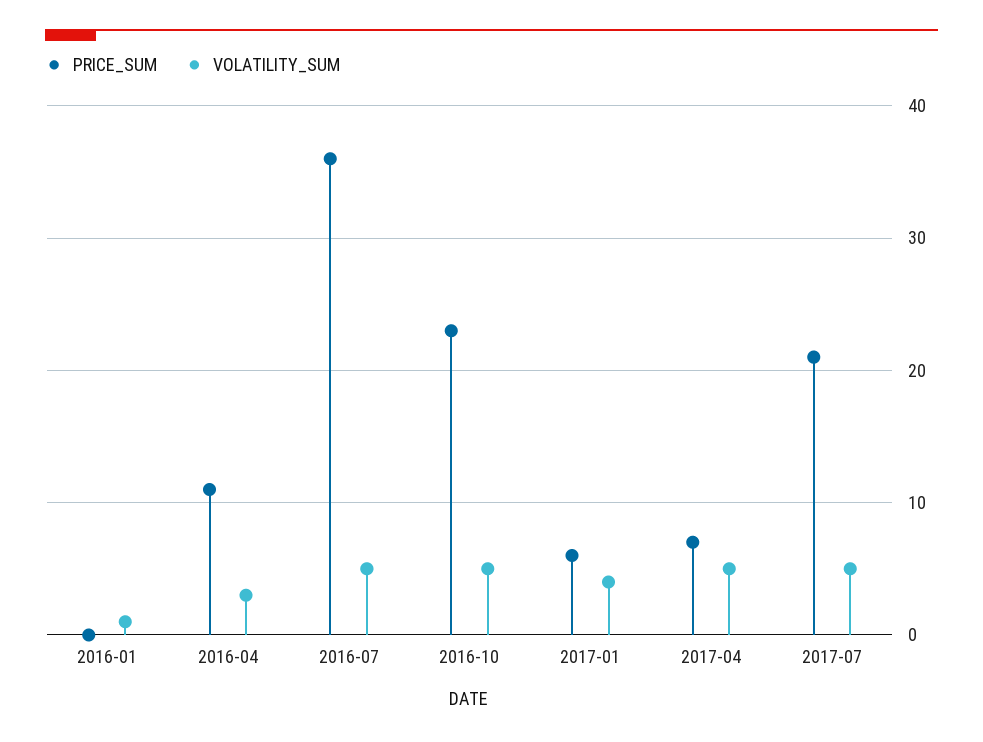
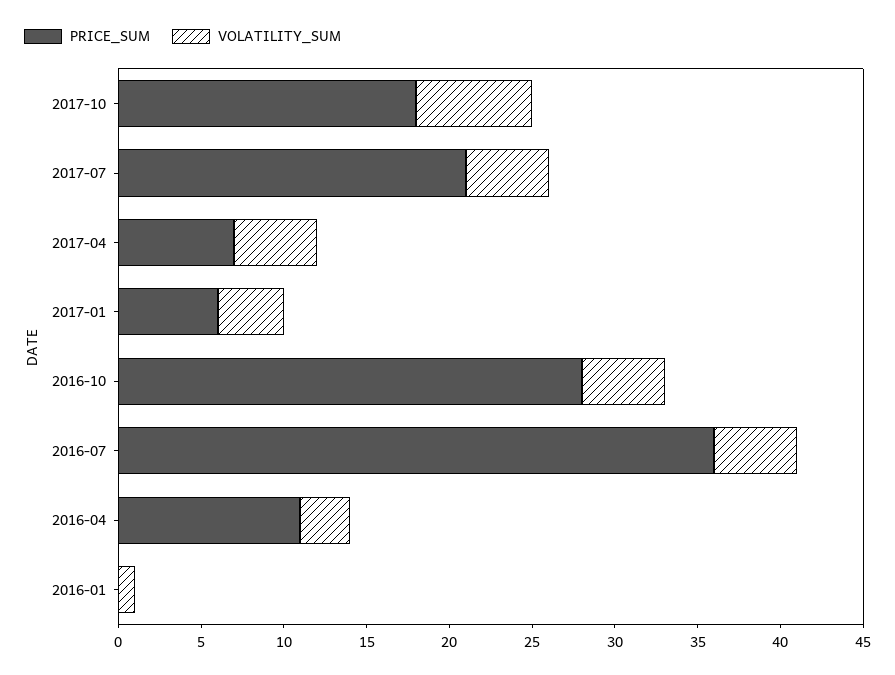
PRICE_SUM, 2016-10: 23 -> 28
PRICE_SUM, 2017-10: none -> 18
VOLATILITY_SUM, 2017-10: none -> 7

